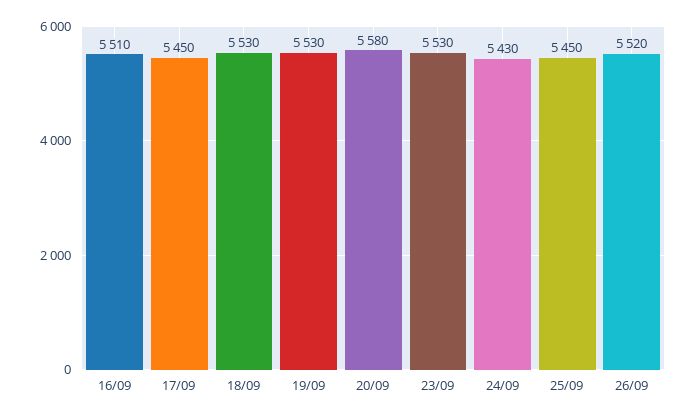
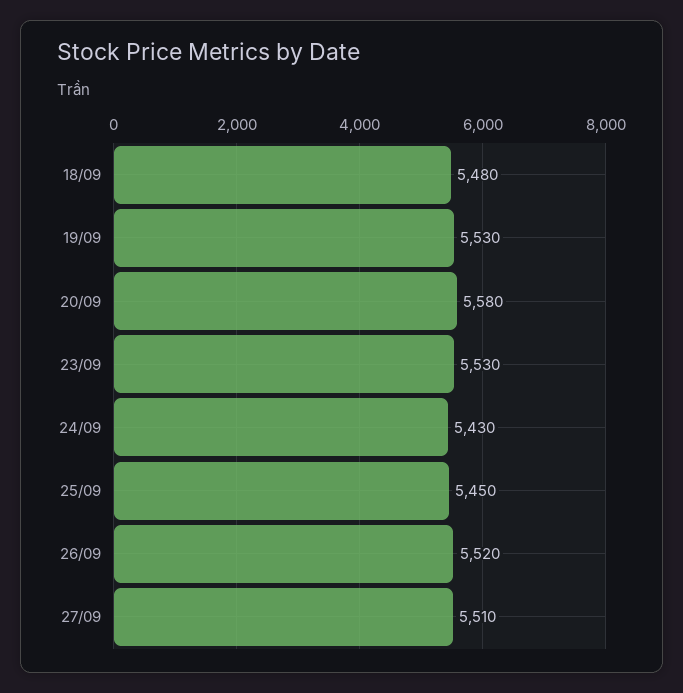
16/09: 5510 -> none
17/09: 5450 -> none
18/09: 5530 -> 5480
27/09: none -> 5510

